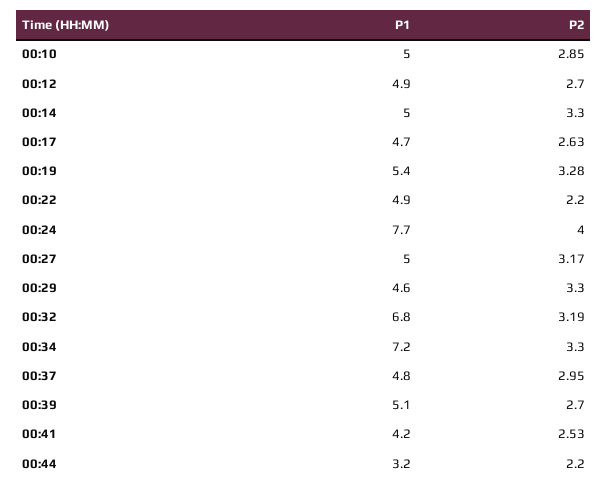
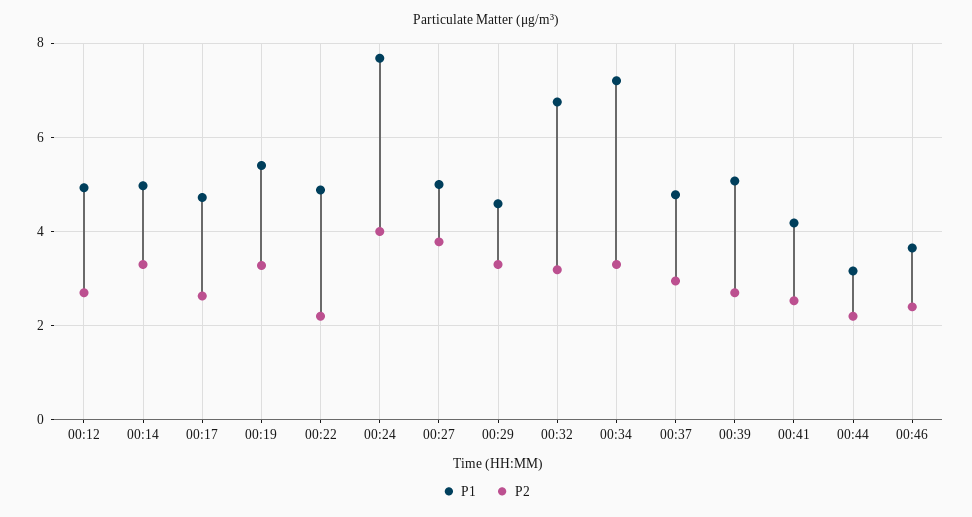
P1, 00:10: 5 -> none
P2, 00:10: 2.85 -> none
P2, 00:27: 3.17 -> 3.8
P1, 00:46: none -> 3.6
P2, 00:46: none -> 2.4

